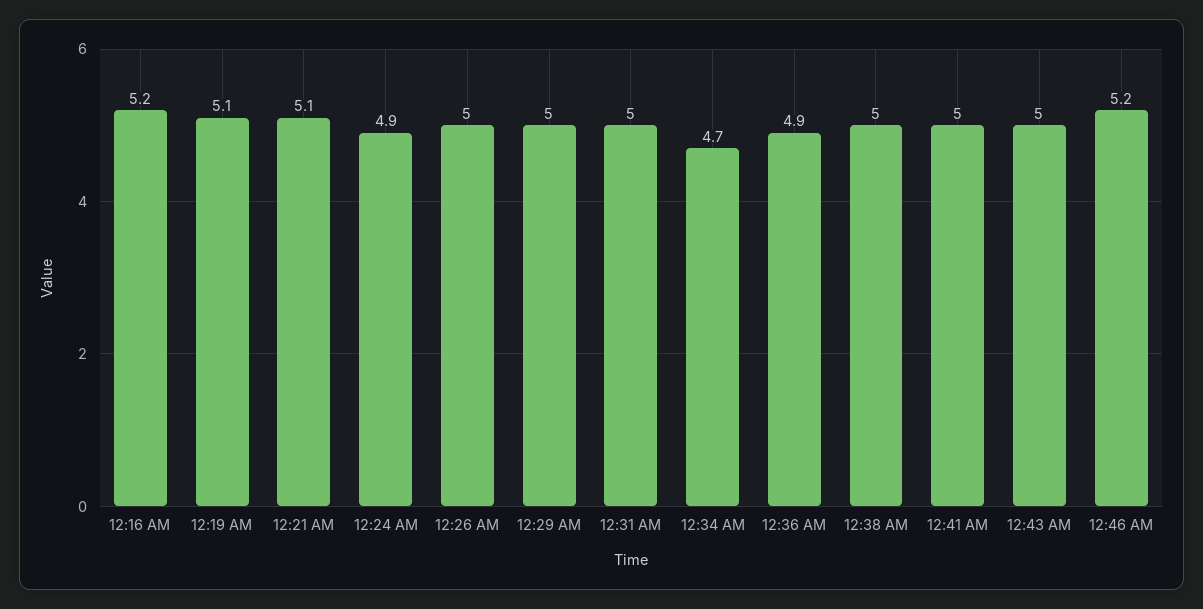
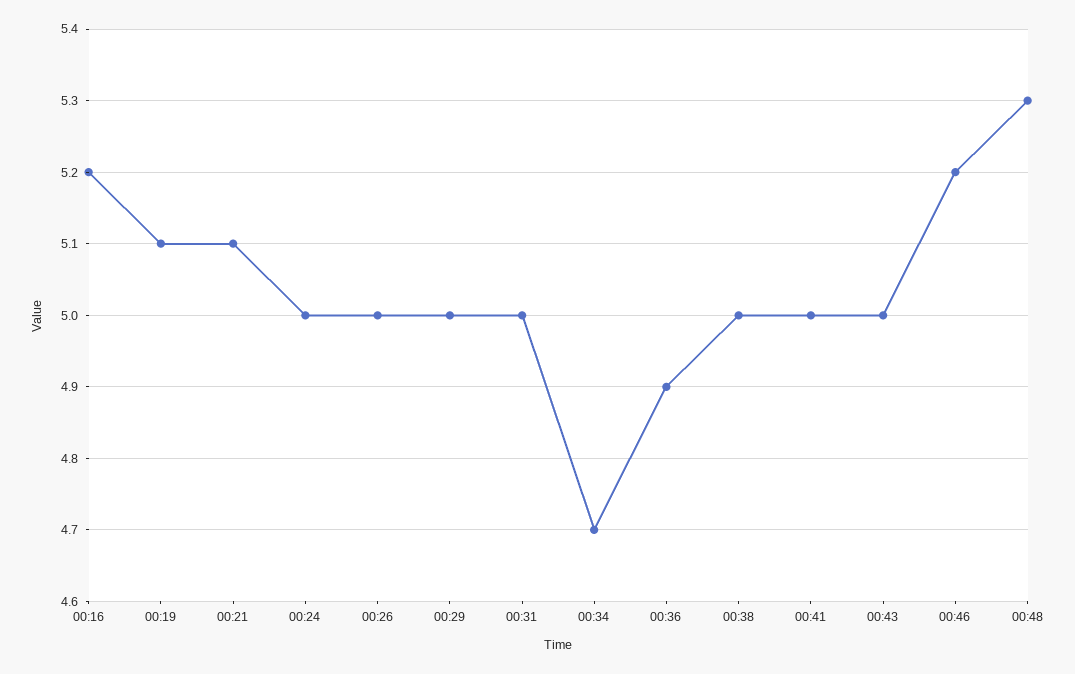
12:24 AM: 4.9 -> 5
00:48: none -> 5.3

